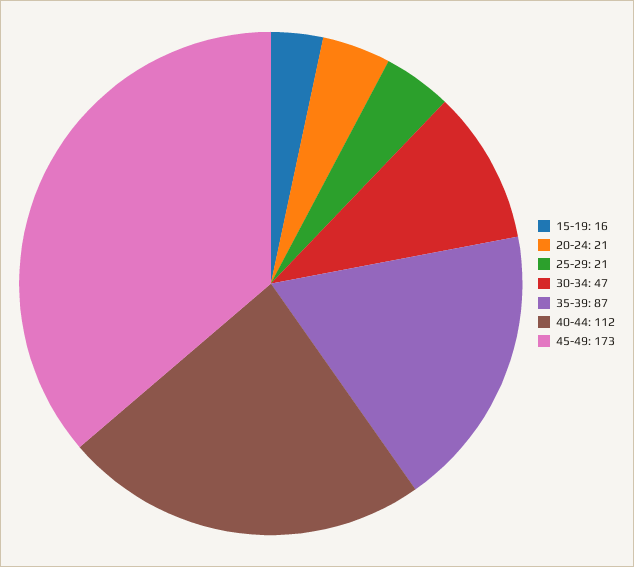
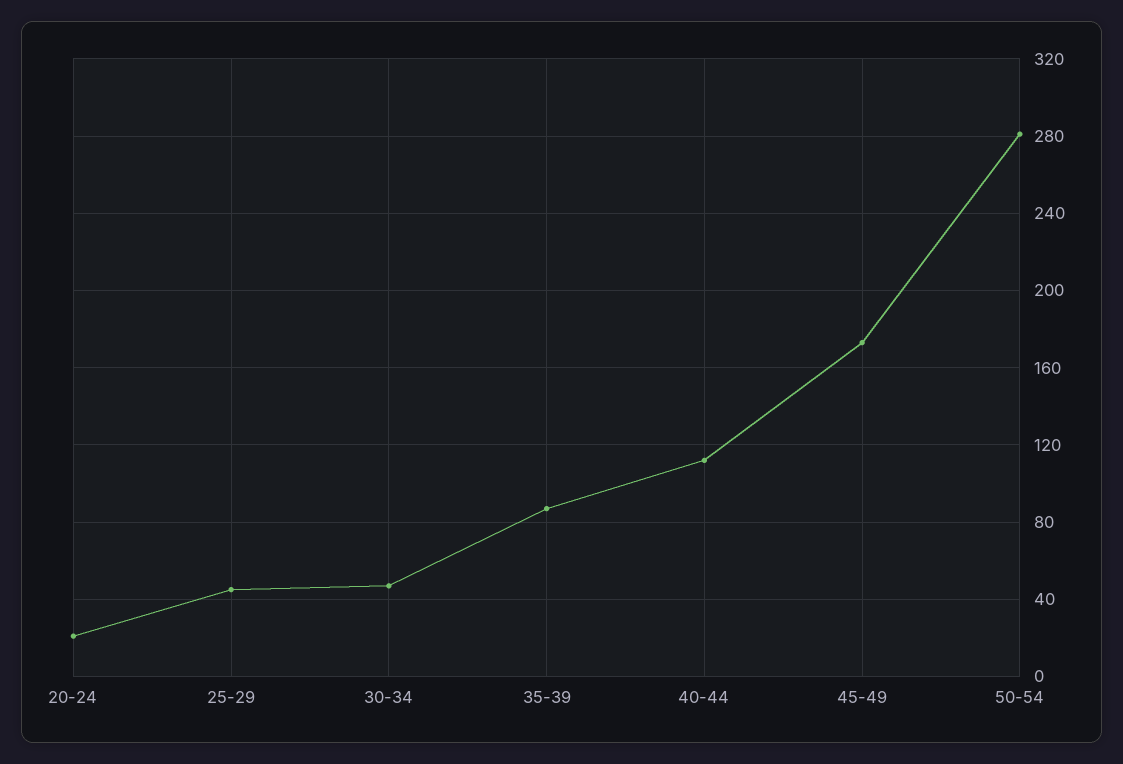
15-19: 16 -> none
25-29: 21 -> 45
50-54: none -> 280

